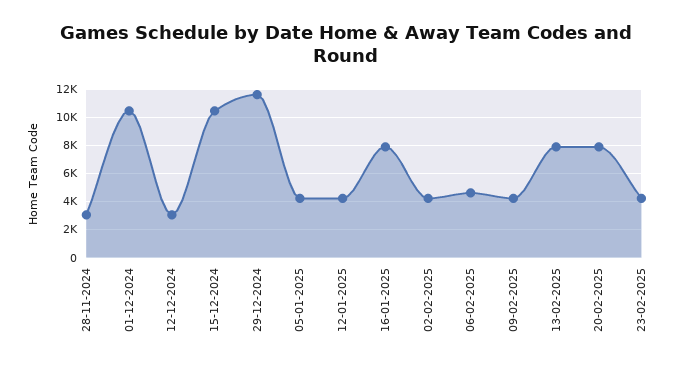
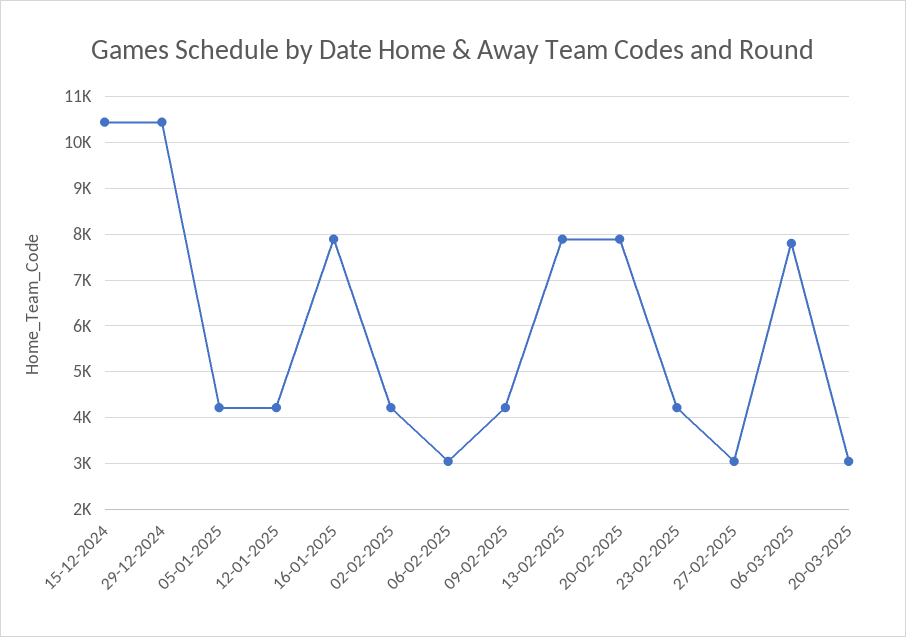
28-11-2024: 3000 -> none
01-12-2024: 10500 -> none
12-12-2024: 3000 -> none
29-12-2024: 11500 -> 10400
06-02-2025: 4500 -> 3000
27-02-2025: none -> 3000
06-03-2025: none -> 7800
20-03-2025: none -> 3000

